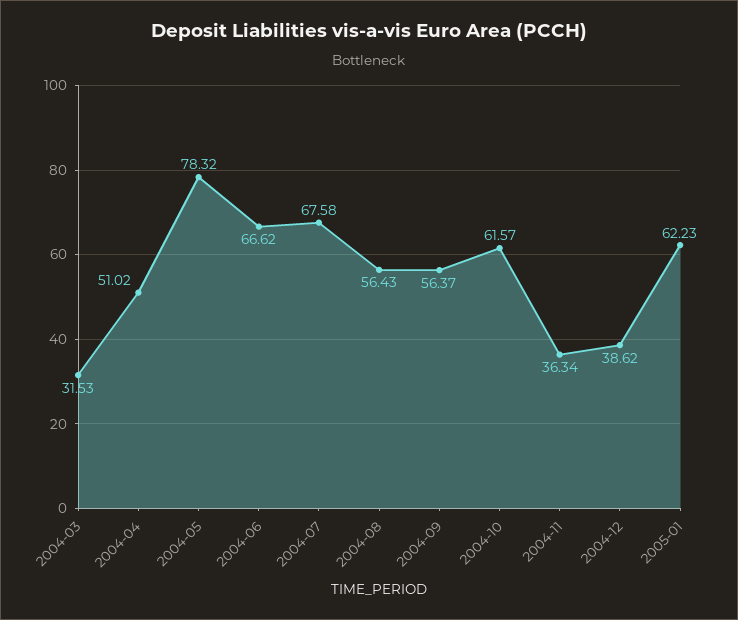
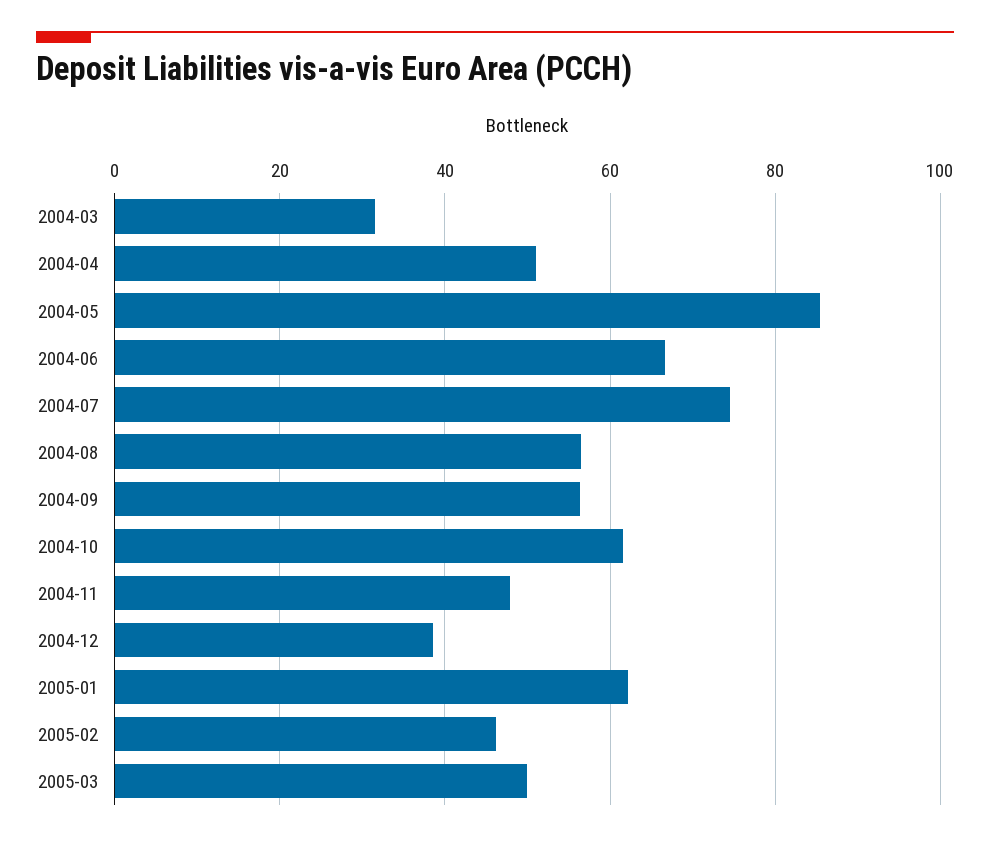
2004-05: 78.32 -> 86
2004-07: 67.58 -> 74
2004-11: 36.34 -> 48
2005-02: none -> 46
2005-03: none -> 50

